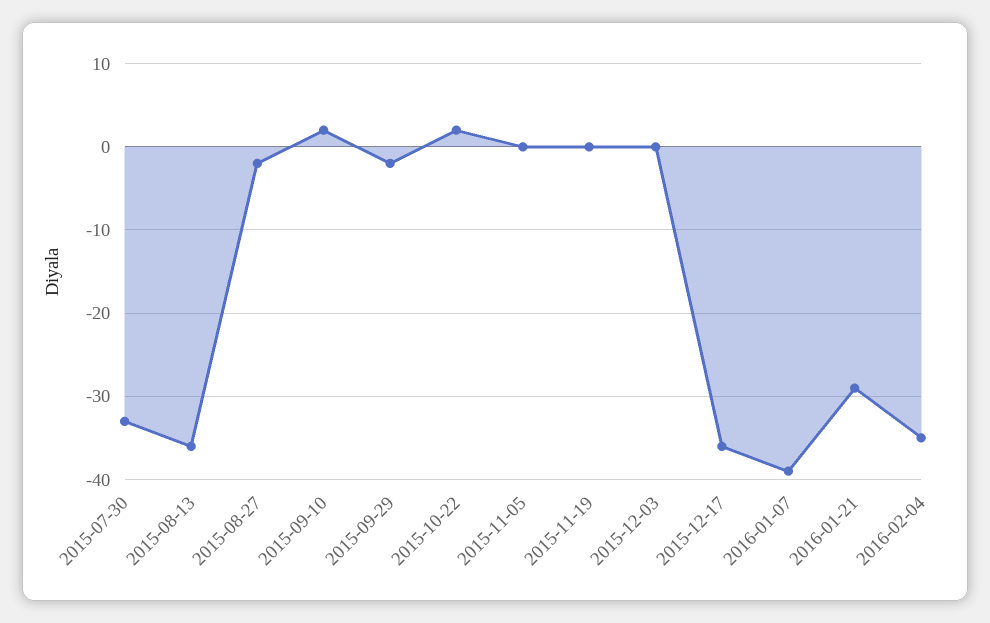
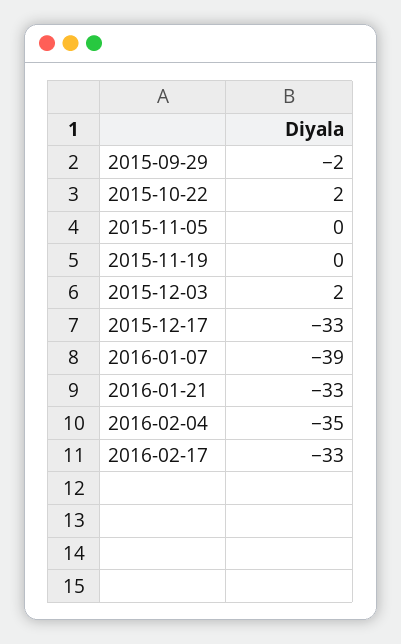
2015-07-30: -33 -> none
2015-08-13: -36 -> none
2015-08-27: -2 -> none
2015-09-10: 2 -> none
2015-12-03: 0 -> 2
2015-12-17: -36 -> -33
2016-01-21: -29 -> -33
2016-02-17: none -> -33

